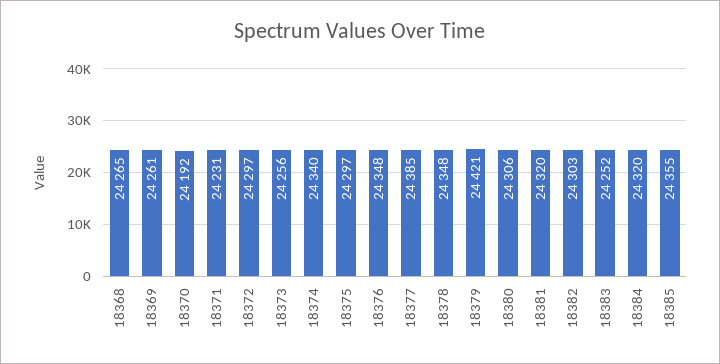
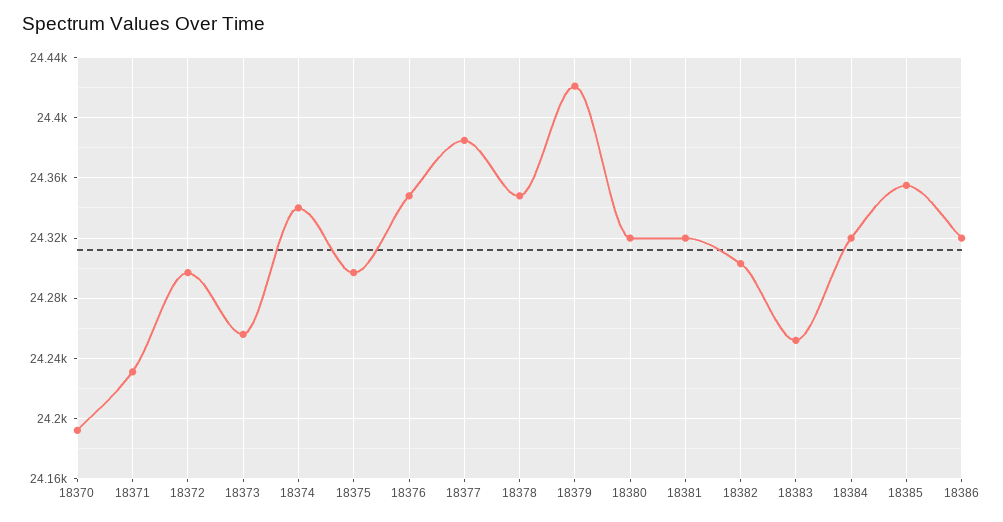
18368: 24265 -> none
18369: 24261 -> none
18380: 24306 -> 24320
18386: none -> 24320

